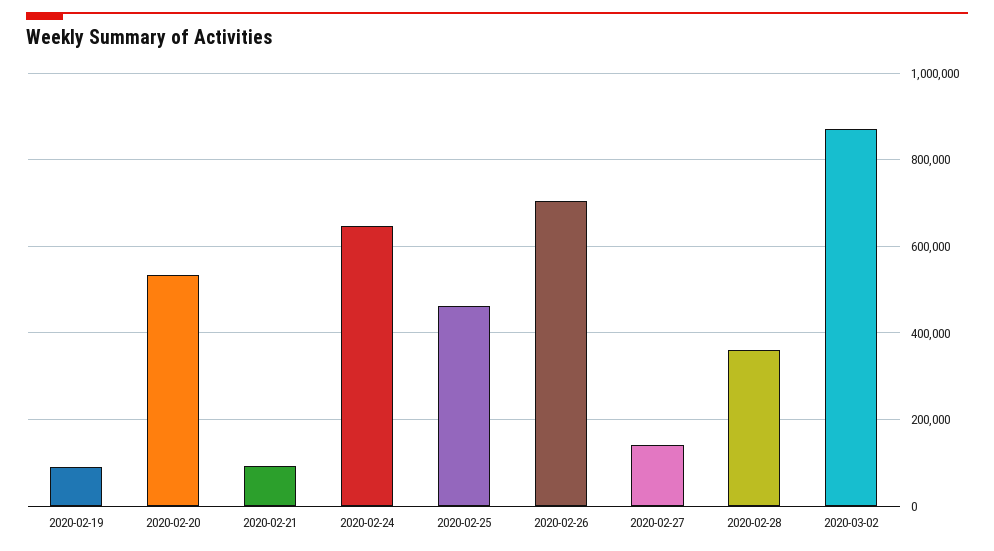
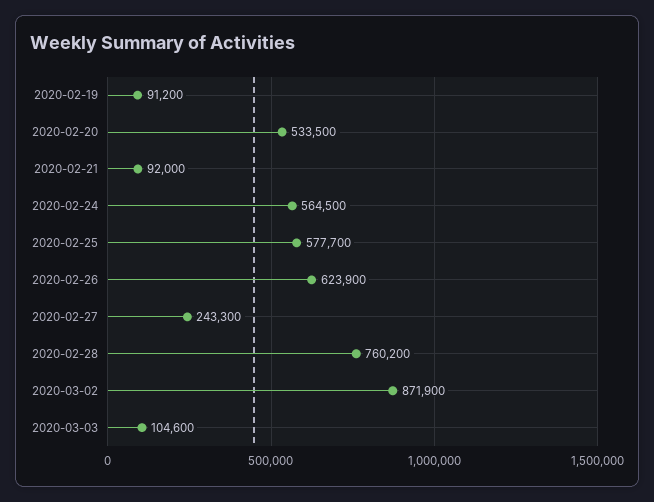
2020-02-24: 640000 -> 564500
2020-02-25: 460000 -> 577700
2020-02-26: 700000 -> 623900
2020-02-27: 140000 -> 243300
2020-02-28: 360000 -> 760200
2020-03-03: none -> 104600

